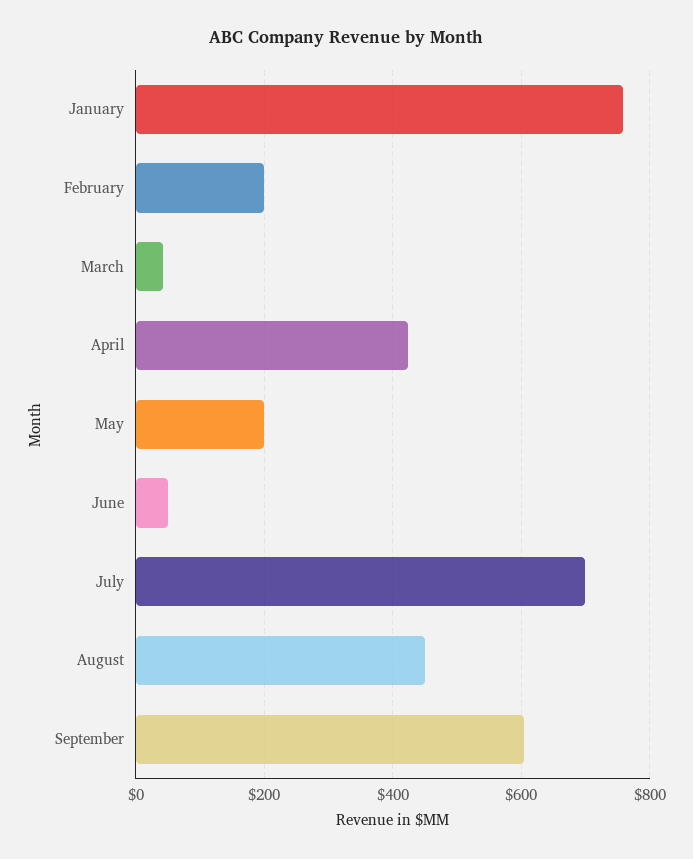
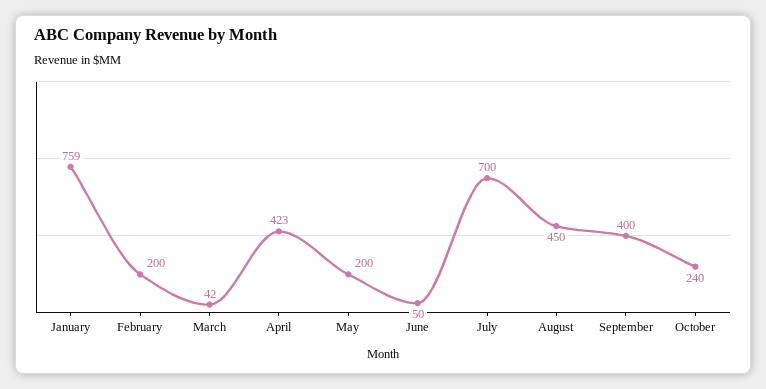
September: 600 -> 400
October: none -> 240

